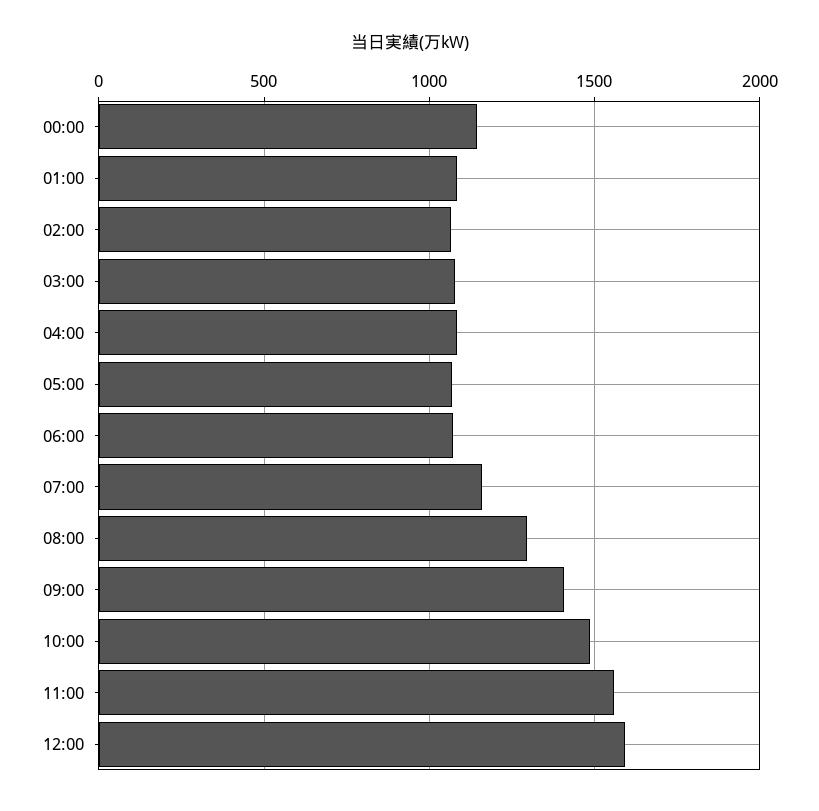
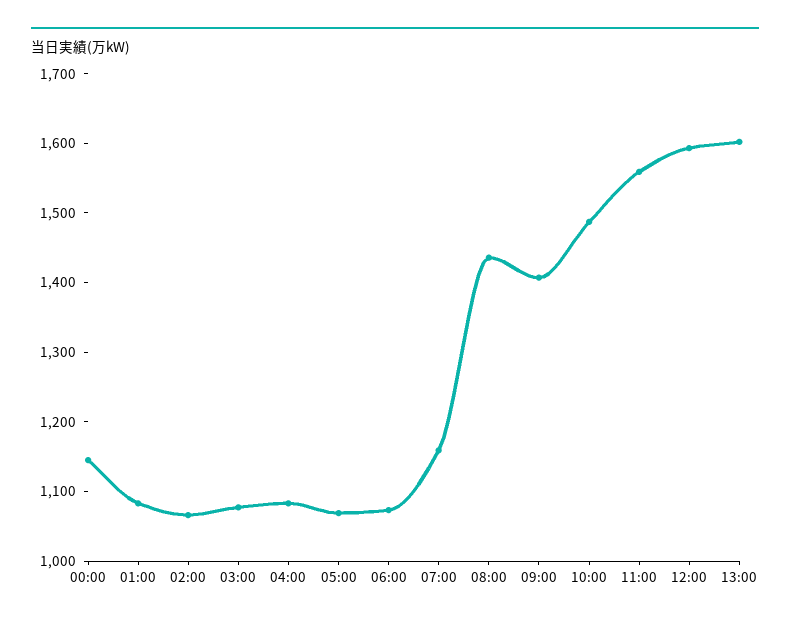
08:00: 1300 -> 1440
13:00: none -> 1600

